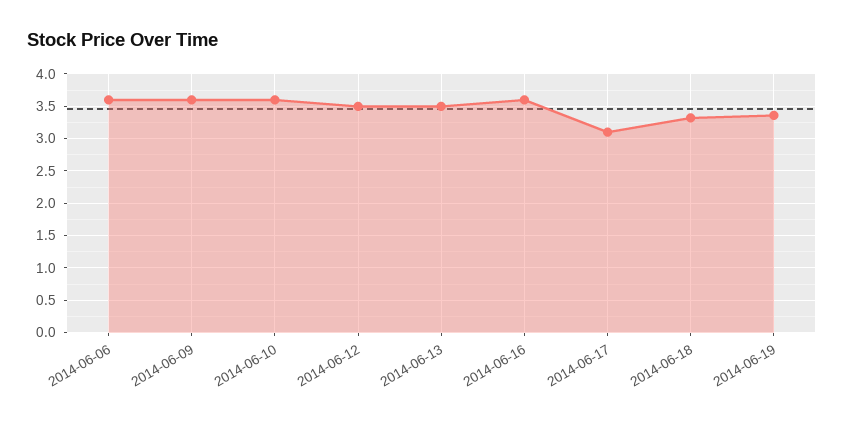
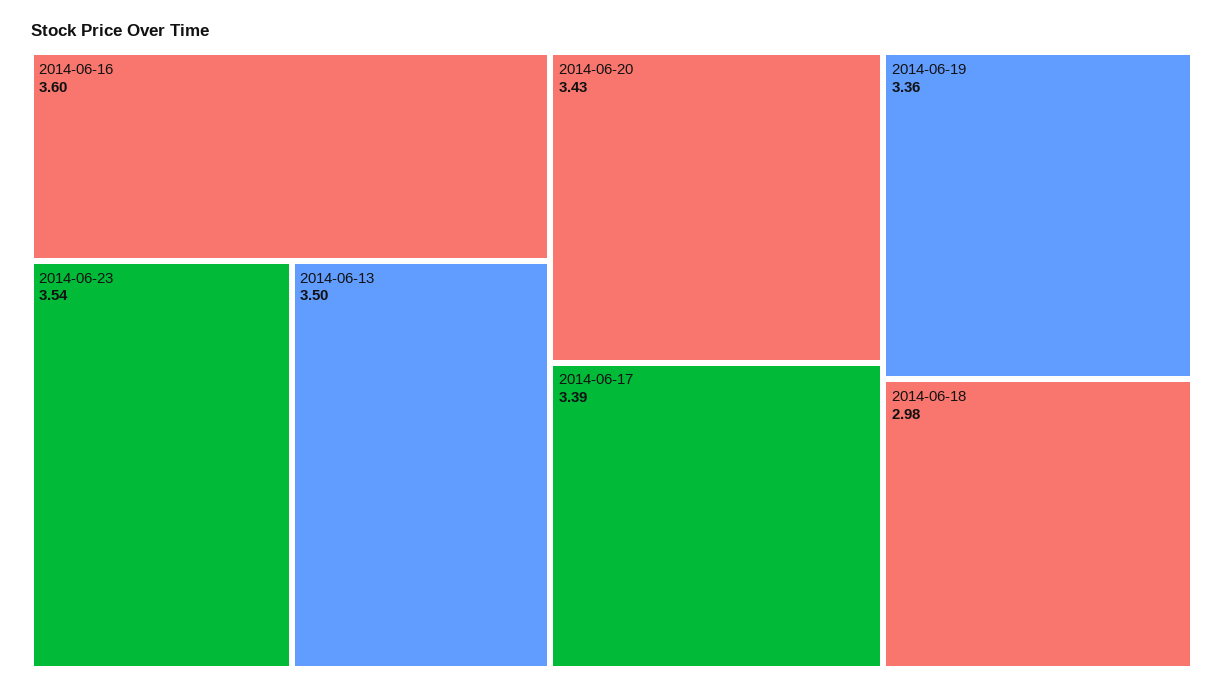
2014-06-06: 3.6 -> none
2014-06-09: 3.6 -> none
2014-06-10: 3.6 -> none
2014-06-12: 3.5 -> none
2014-06-17: 3.1 -> 3.39
2014-06-18: 3.3 -> 2.98
2014-06-23: none -> 3.54
2014-06-20: none -> 3.43

